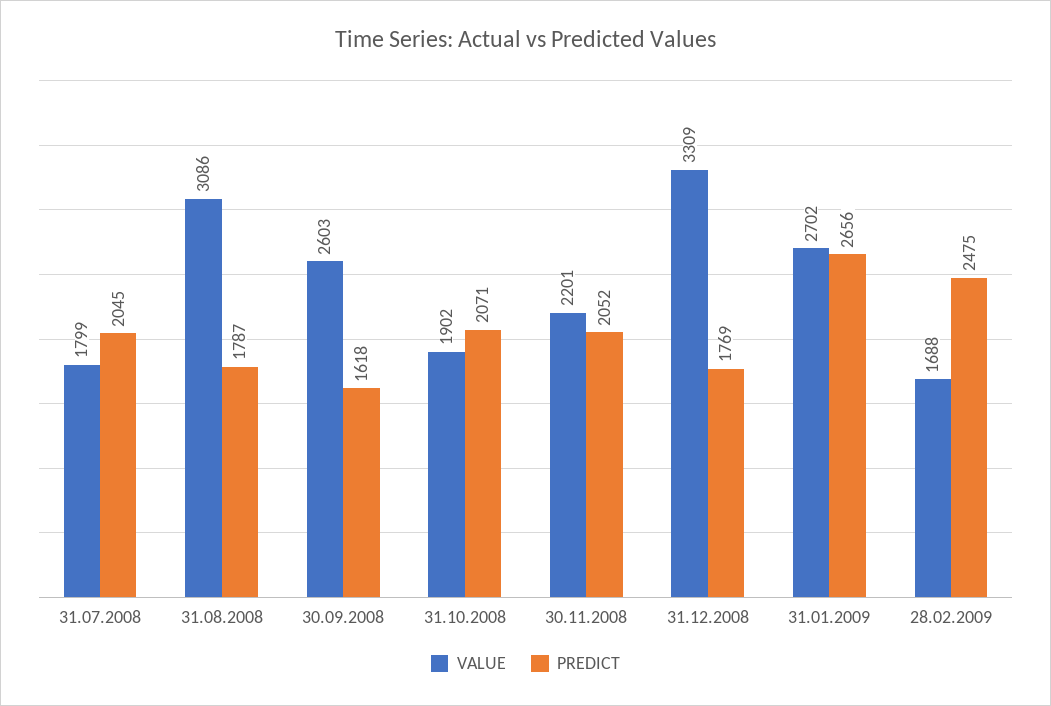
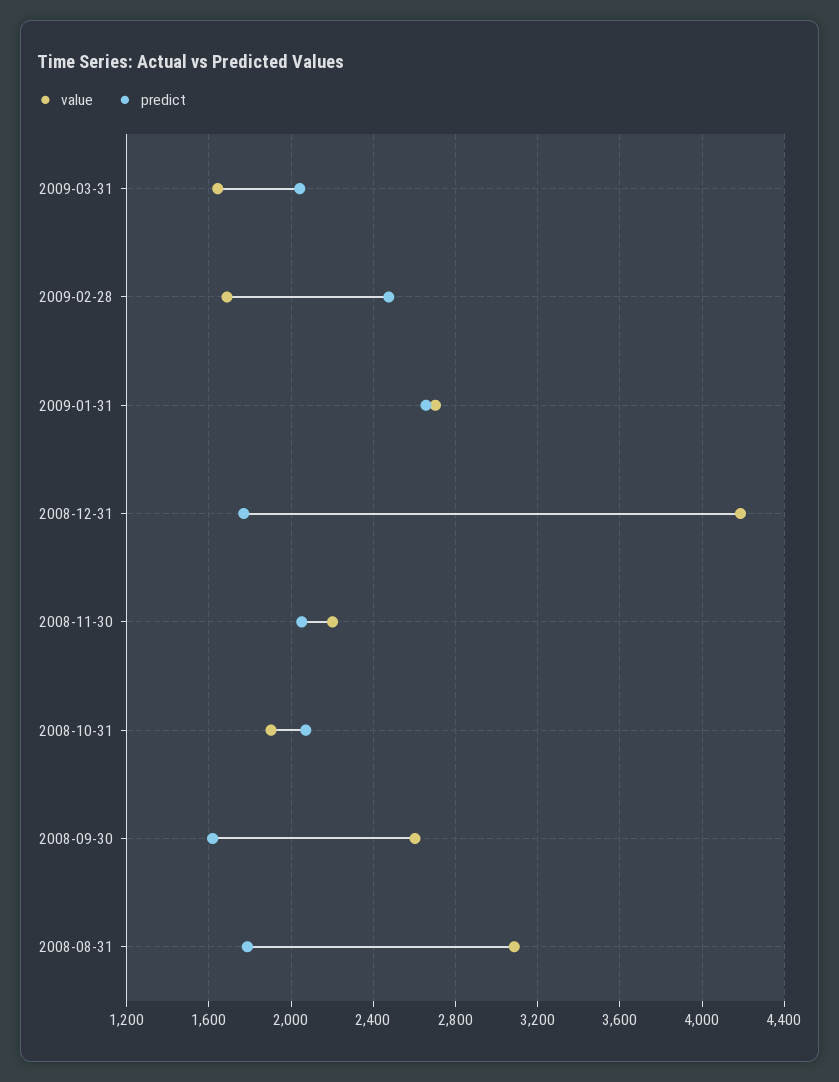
VALUE, 31.07.2008: 1799 -> none
PREDICT, 31.07.2008: 2045 -> none
VALUE, 31.12.2008: 3309 -> 4200
VALUE, 2009-03-31: none -> 1650
PREDICT, 2009-03-31: none -> 2050

